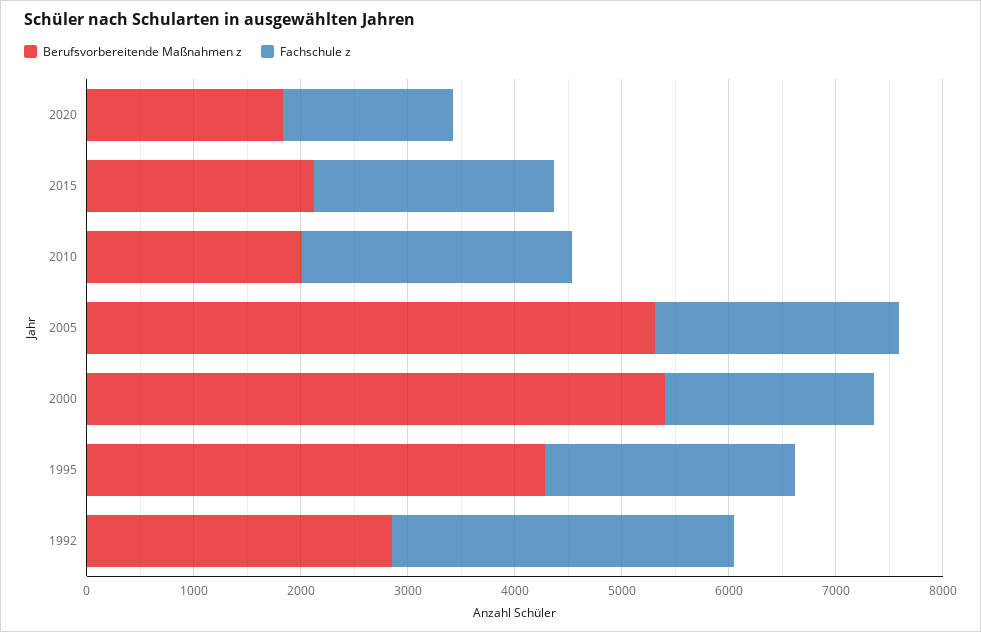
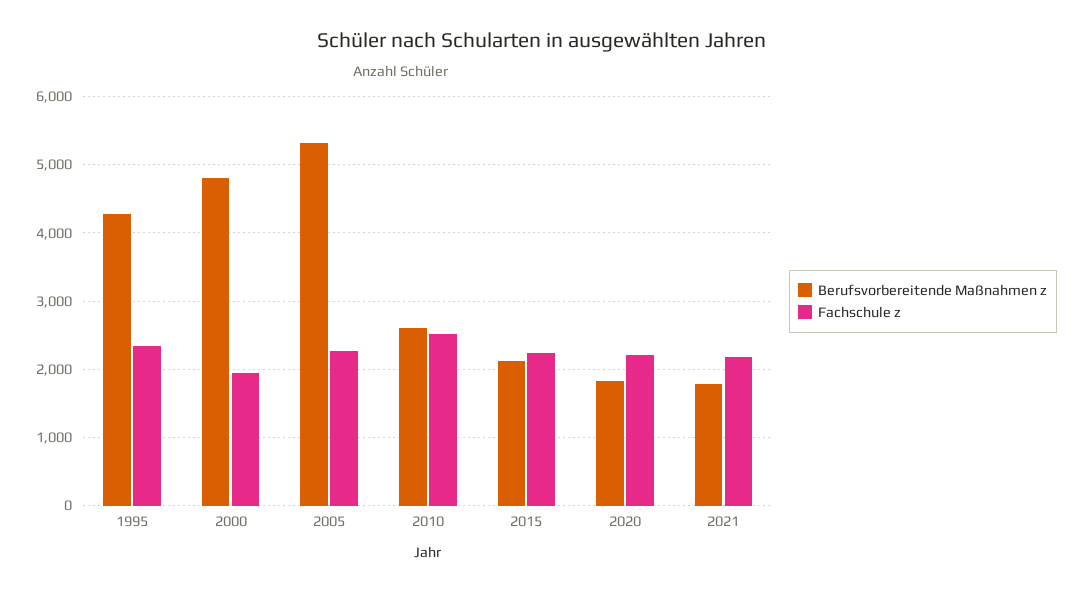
Fachschule z, 2020: 1600 -> 2200
Berufsvorbereitende Maßnahmen z, 2010: 2000 -> 2600
Berufsvorbereitende Maßnahmen z, 2000: 5400 -> 4800
Berufsvorbereitende Maßnahmen z, 1992: 2800 -> none
Fachschule z, 1992: 3200 -> none
Berufsvorbereitende Maßnahmen z, 2021: none -> 1800
Fachschule z, 2021: none -> 2200

